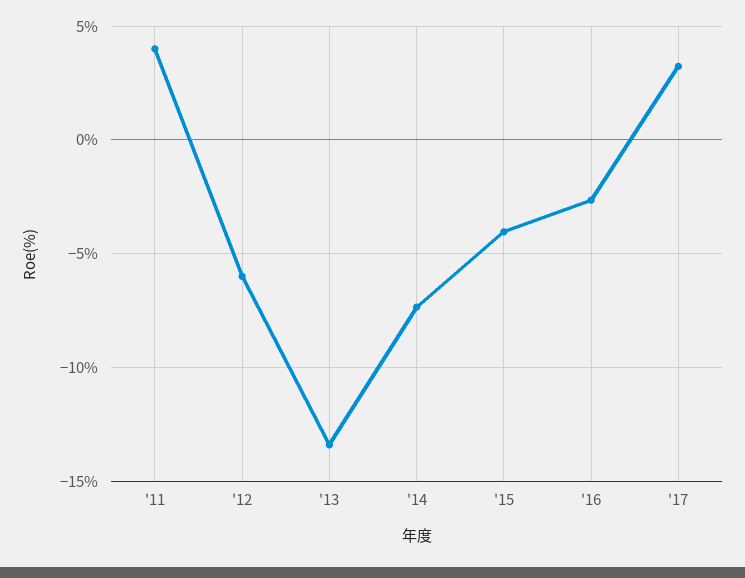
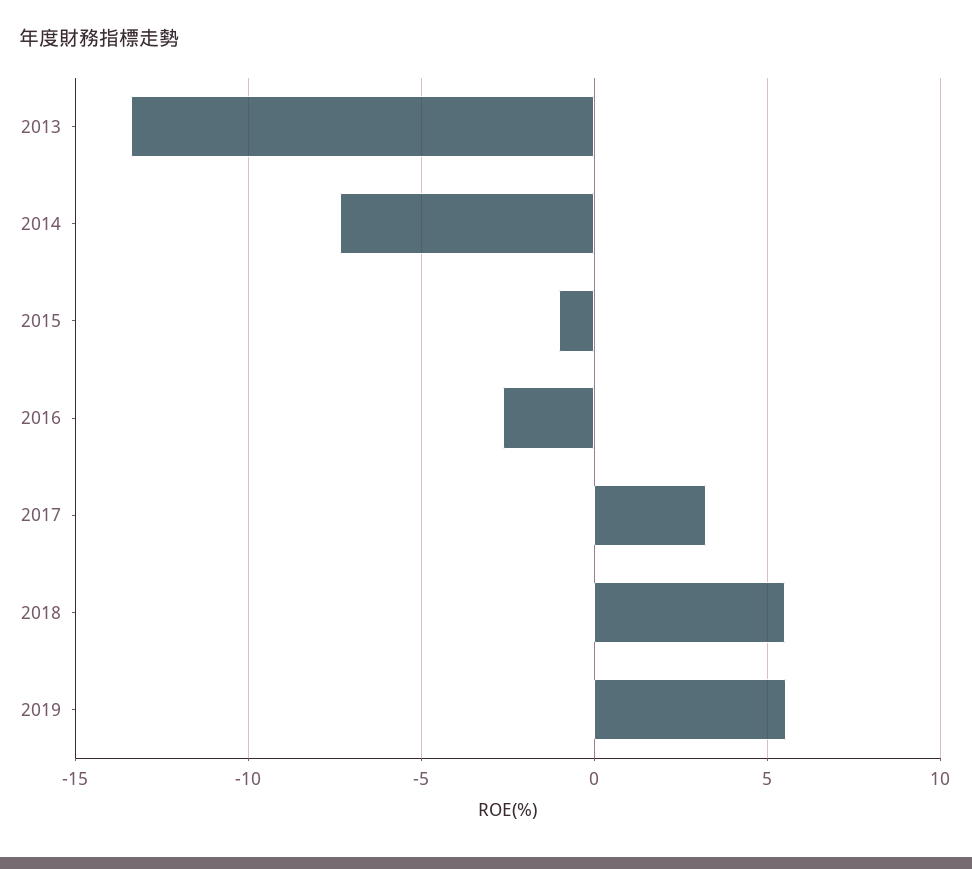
'11: 4 -> none
'12: -6 -> none
'15: -4 -> -1
2018: none -> 5.5
2019: none -> 5.5

